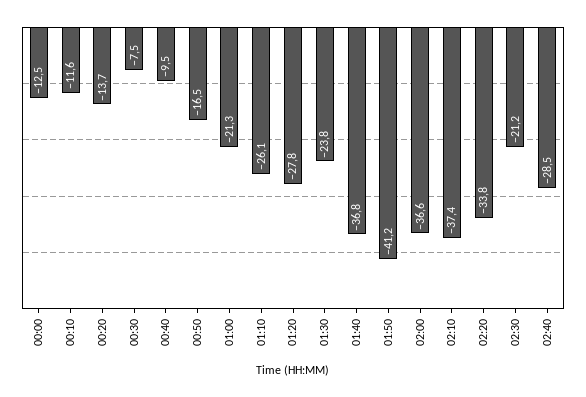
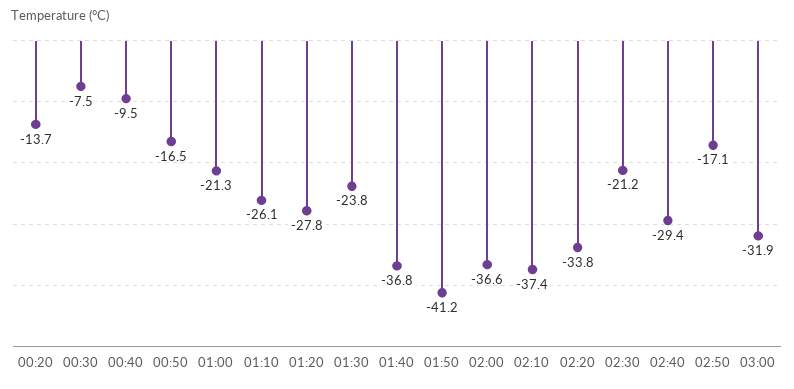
00:00: -12.5 -> none
00:10: -11.6 -> none
02:40: -28.5 -> -29.4
02:50: none -> -17.1
03:00: none -> -31.9

